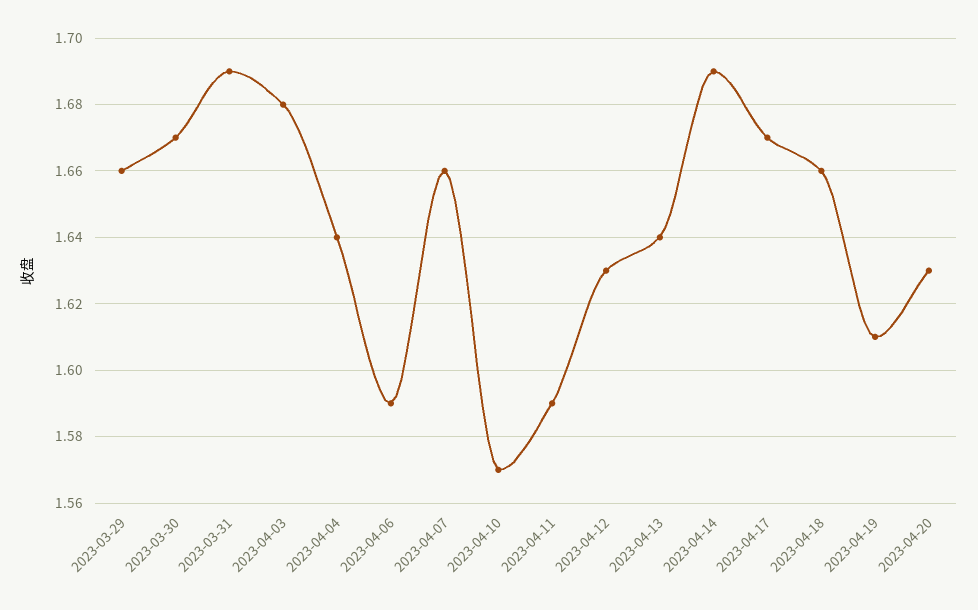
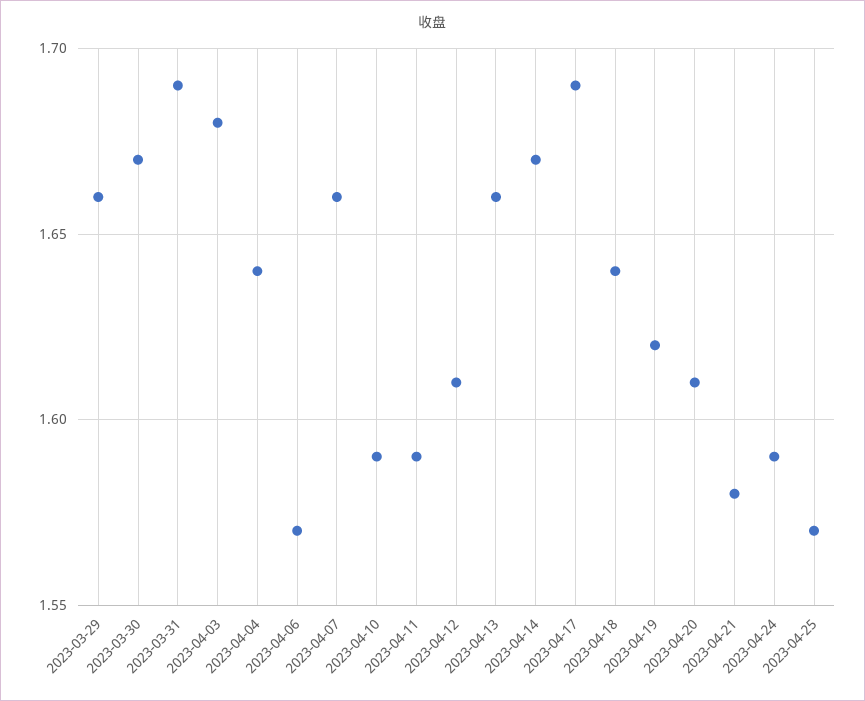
2023-04-06: 1.59 -> 1.57
2023-04-10: 1.57 -> 1.59
2023-04-12: 1.63 -> 1.61
2023-04-13: 1.64 -> 1.66
2023-04-14: 1.69 -> 1.67
2023-04-17: 1.67 -> 1.69
2023-04-18: 1.66 -> 1.64
2023-04-19: 1.61 -> 1.62
2023-04-20: 1.63 -> 1.61
2023-04-21: none -> 1.58
2023-04-24: none -> 1.59
2023-04-25: none -> 1.57

